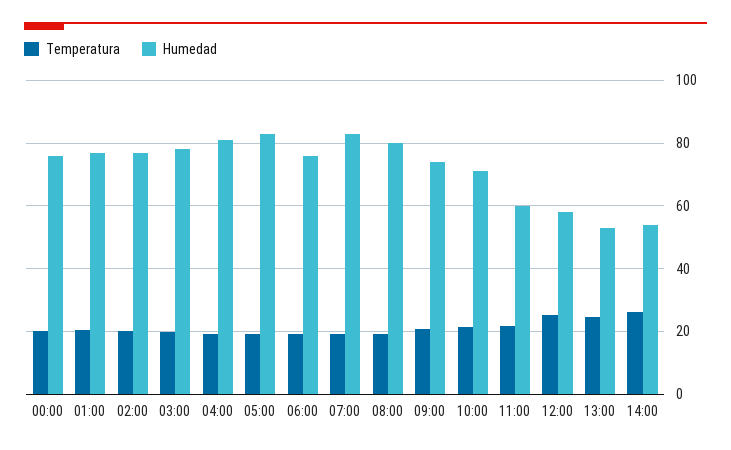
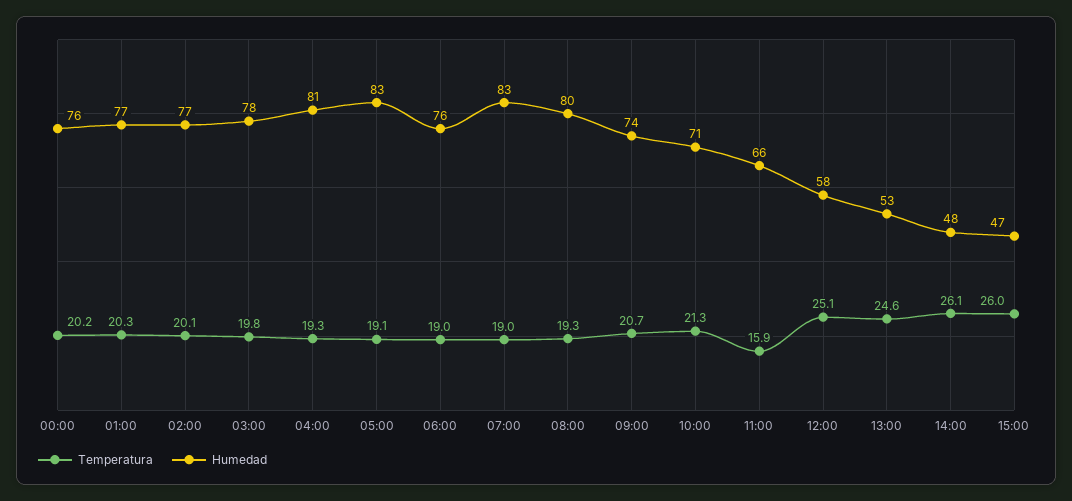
Temperatura, 11:00: 22 -> 15.9
Humedad, 11:00: 60 -> 66
Humedad, 14:00: 54 -> 48
Temperatura, 15:00: none -> 26
Humedad, 15:00: none -> 47

